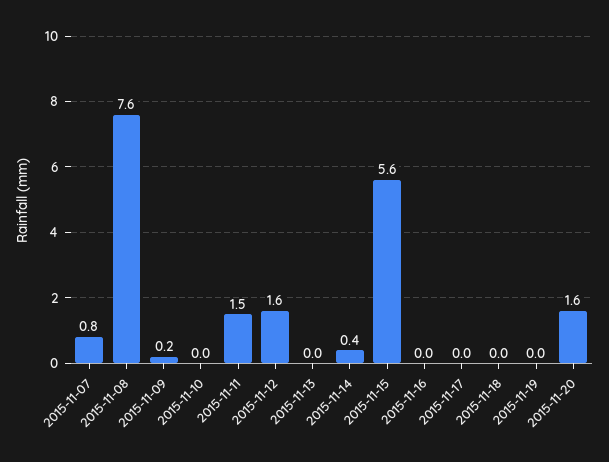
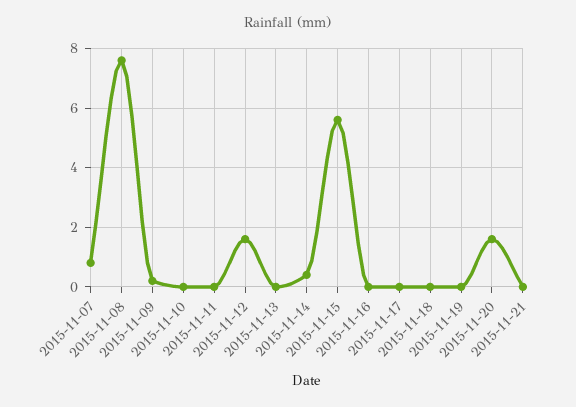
2015-11-11: 1.5 -> 0
2015-11-21: none -> 0

